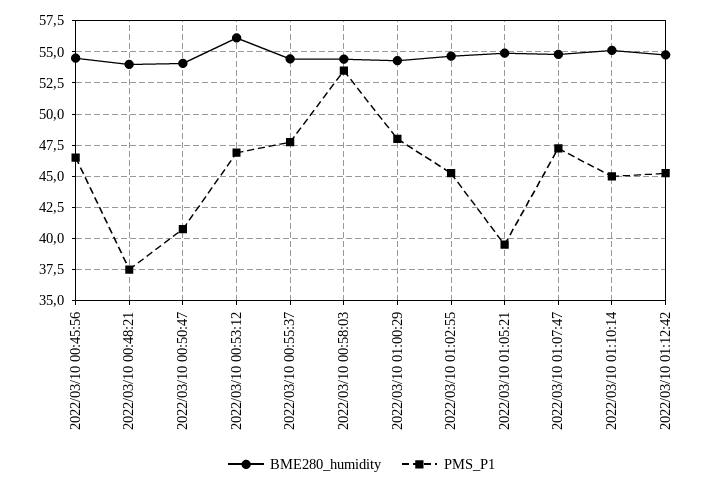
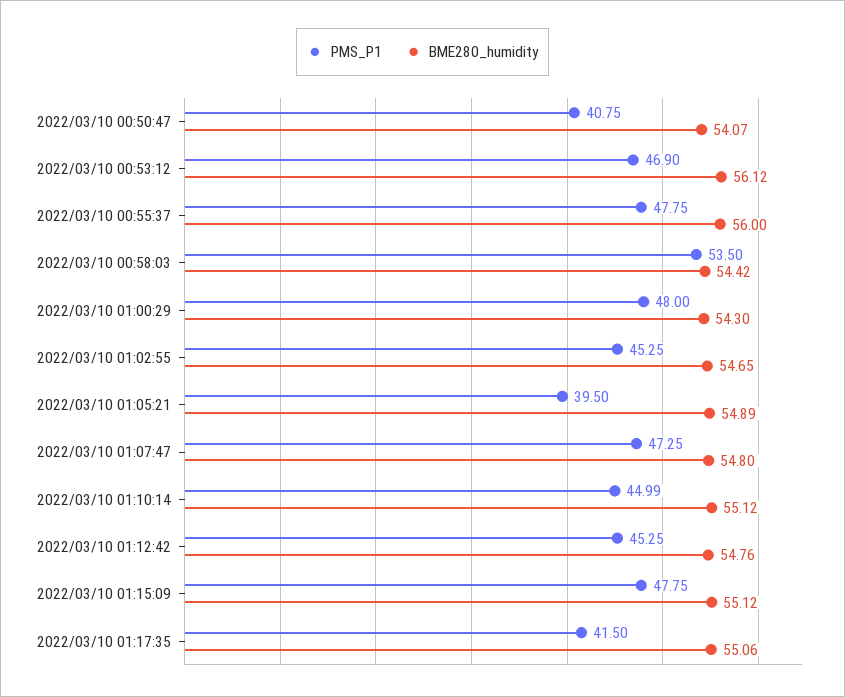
BME280_humidity, 2022/03/10 00:45:56: 54.5 -> none
PMS_P1, 2022/03/10 00:45:56: 46.5 -> none
BME280_humidity, 2022/03/10 00:48:21: 54 -> none
PMS_P1, 2022/03/10 00:48:21: 37.5 -> none
BME280_humidity, 2022/03/10 00:55:37: 54.5 -> 56
PMS_P1, 2022/03/10 01:15:09: none -> 47.75
BME280_humidity, 2022/03/10 01:15:09: none -> 55.12
PMS_P1, 2022/03/10 01:17:35: none -> 41.5
BME280_humidity, 2022/03/10 01:17:35: none -> 55.06

